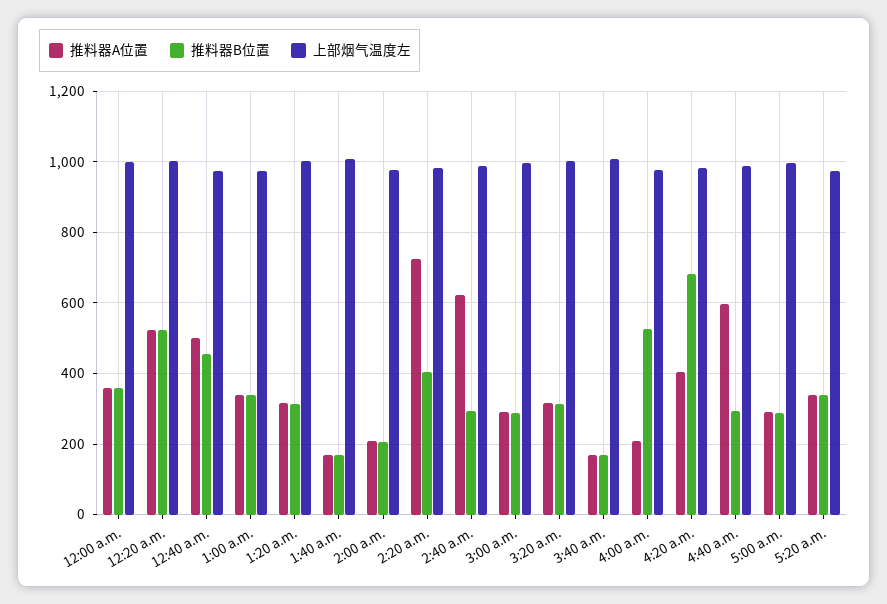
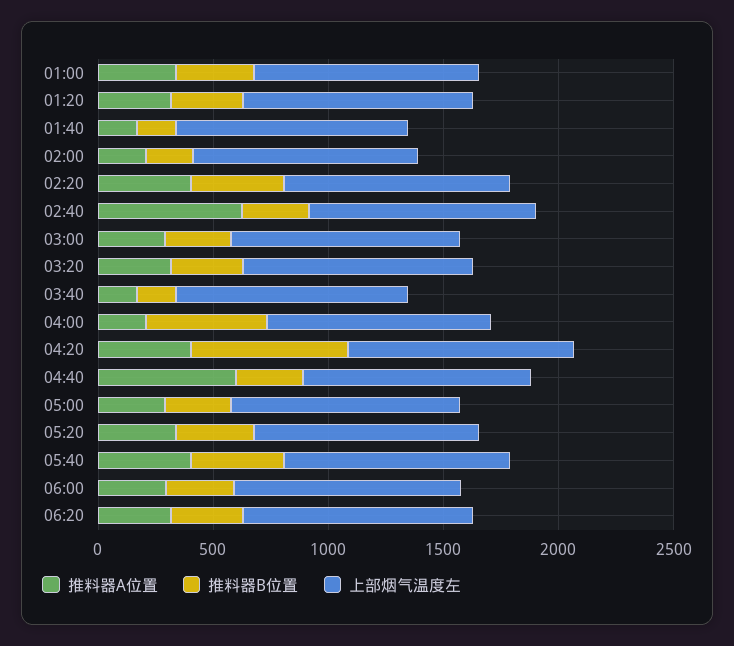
推料器A位置, 12:00 a.m.: 360 -> none
推料器B位置, 12:00 a.m.: 360 -> none
上部烟气温度左, 12:00 a.m.: 1000 -> none
推料器A位置, 12:20 a.m.: 520 -> none
推料器B位置, 12:20 a.m.: 520 -> none
上部烟气温度左, 12:20 a.m.: 1000 -> none
推料器A位置, 12:40 a.m.: 500 -> none
推料器B位置, 12:40 a.m.: 460 -> none
上部烟气温度左, 12:40 a.m.: 980 -> none
推料器A位置, 2:20 a.m.: 720 -> 400
推料器A位置, 05:40: none -> 400
推料器B位置, 05:40: none -> 400
上部烟气温度左, 05:40: none -> 1000
推料器A位置, 06:00: none -> 300
推料器B位置, 06:00: none -> 300
上部烟气温度左, 06:00: none -> 1000
推料器A位置, 06:20: none -> 300
推料器B位置, 06:20: none -> 300
上部烟气温度左, 06:20: none -> 1000

